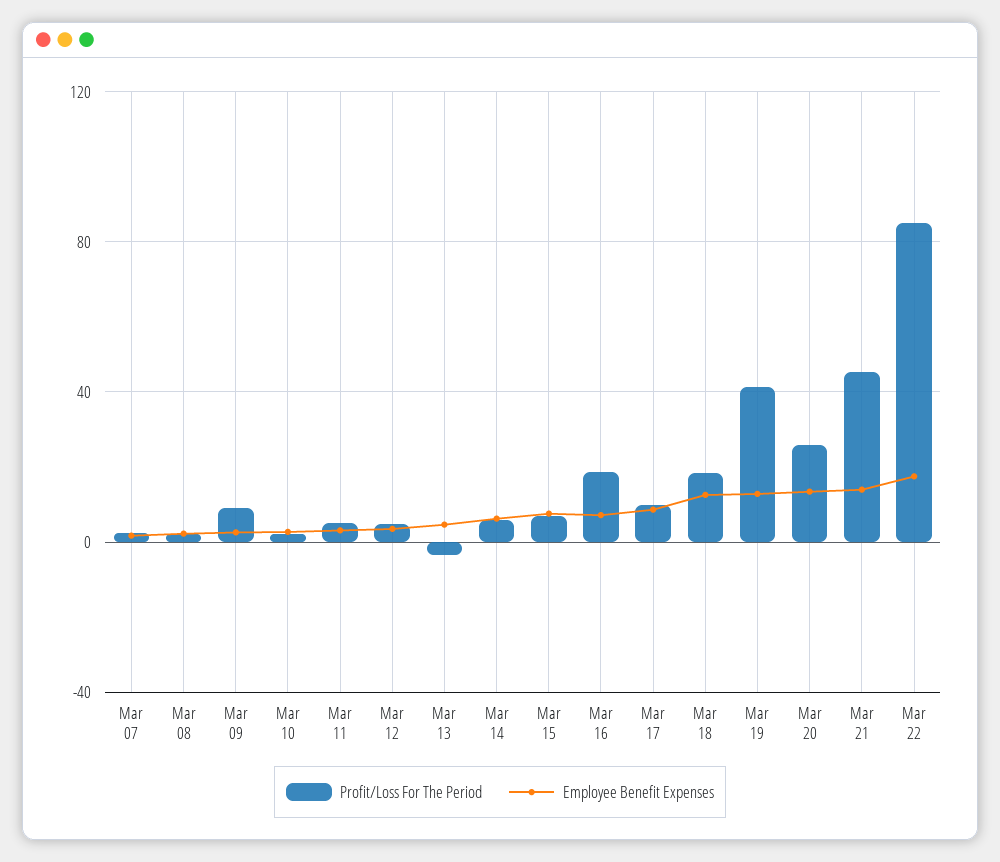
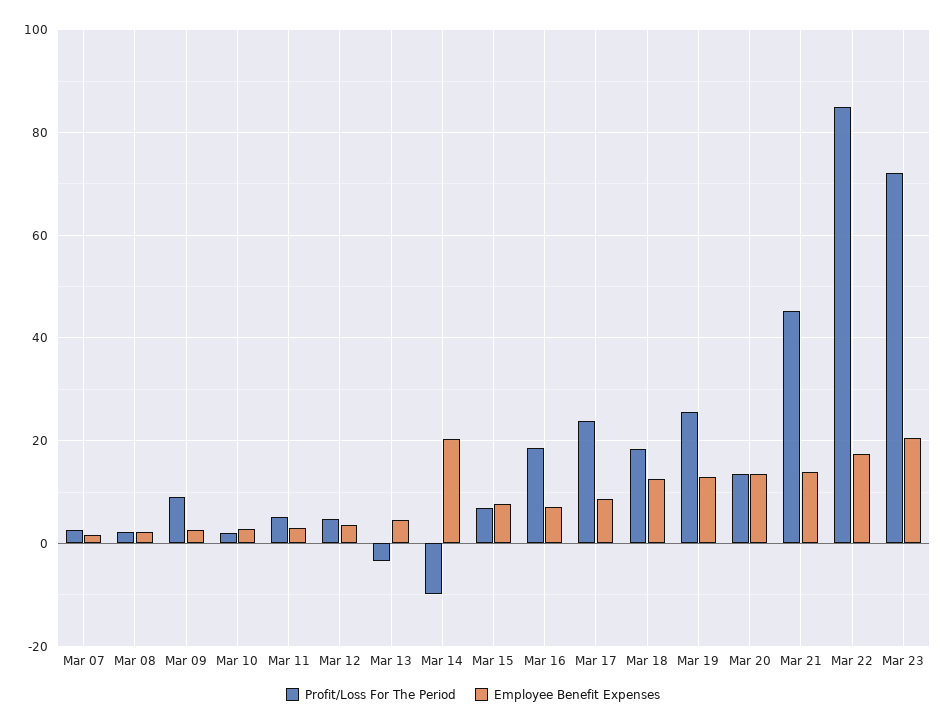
Profit/Loss For The Period, Mar 14: 5 -> -10
Employee Benefit Expenses, Mar 14: 5 -> 20
Profit/Loss For The Period, Mar 17: 10 -> 24
Profit/Loss For The Period, Mar 19: 40 -> 26
Profit/Loss For The Period, Mar 20: 25 -> 14
Profit/Loss For The Period, Mar 23: none -> 72
Employee Benefit Expenses, Mar 23: none -> 20

